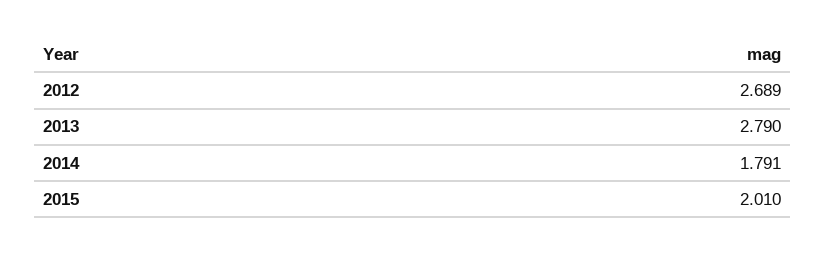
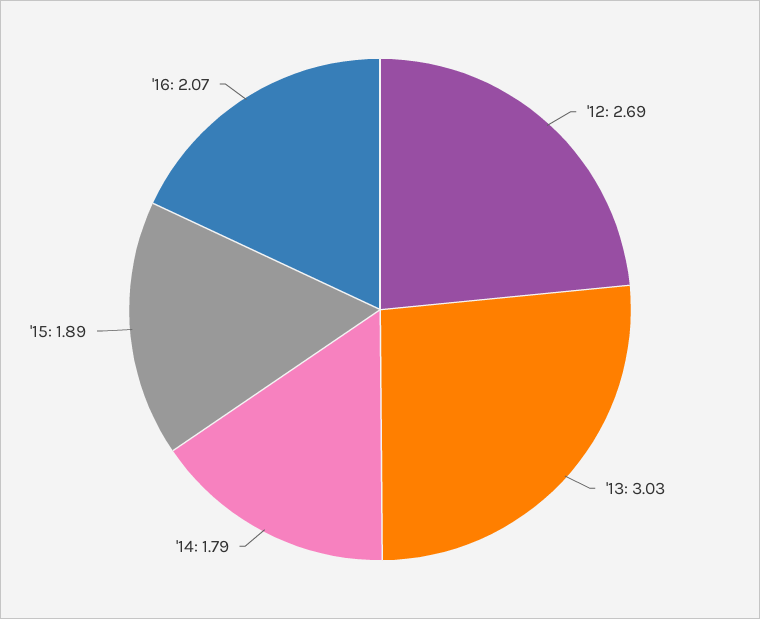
2013: 2.79 -> 3.03
2015: 2.01 -> 1.89
'16: none -> 2.07

